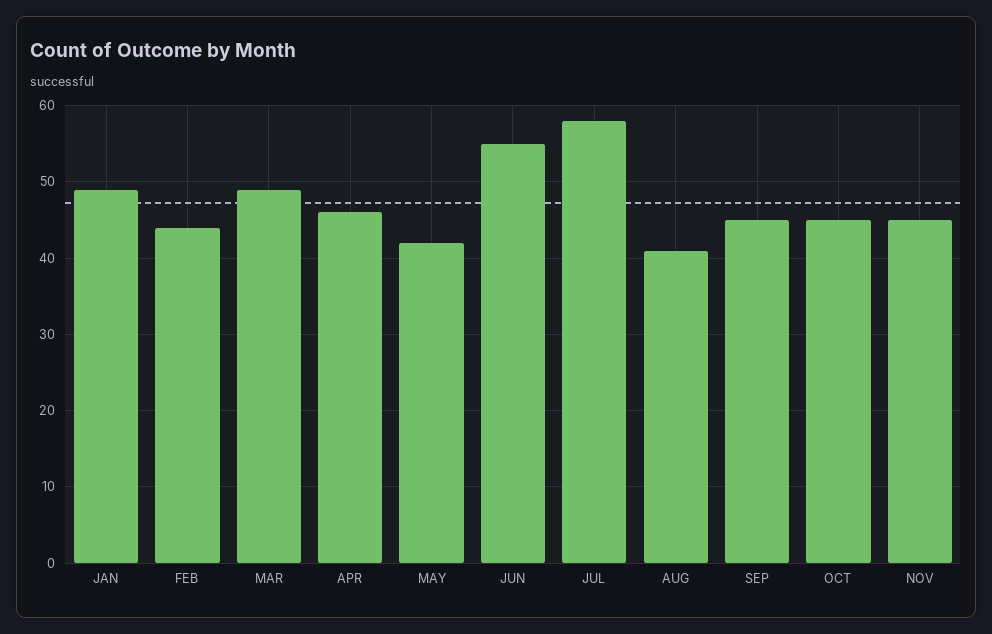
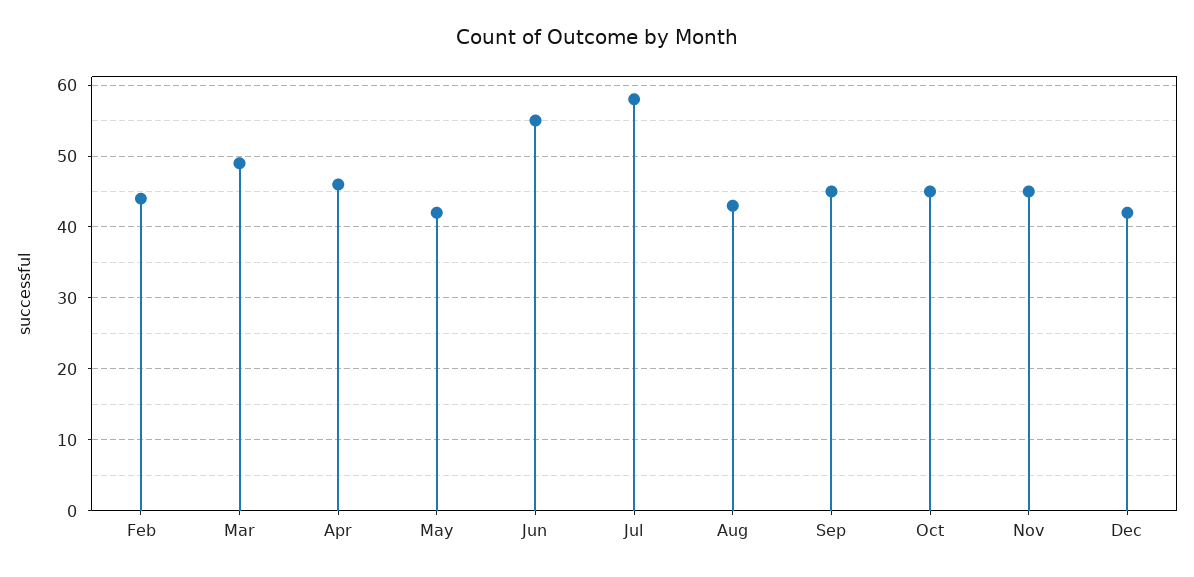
JAN: 49 -> none
AUG: 41 -> 43
Dec: none -> 42

